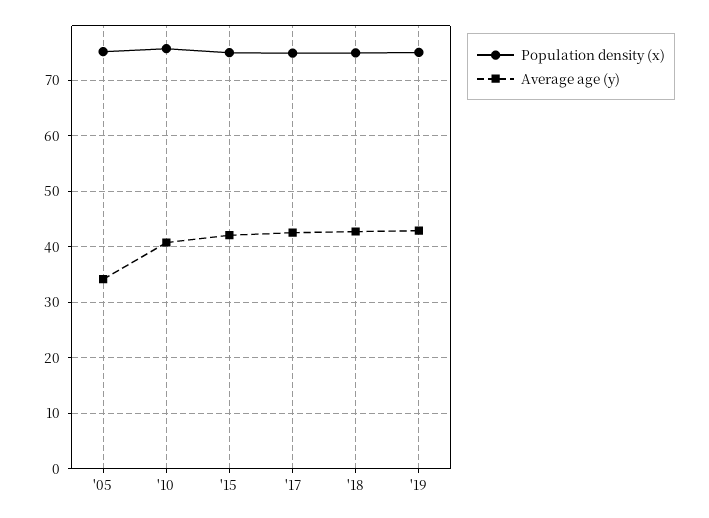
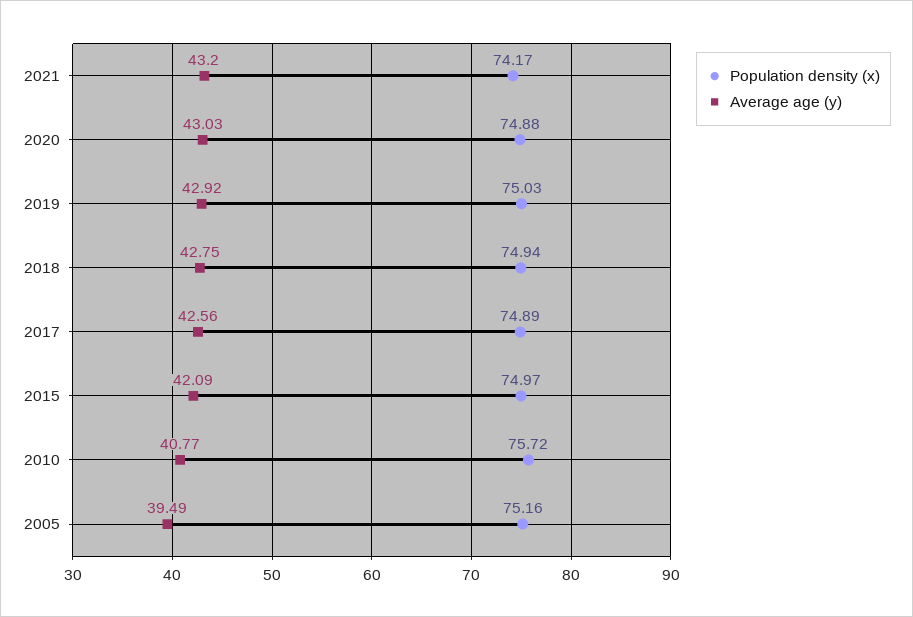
Average age (y), '05: 34 -> 39.49
Population density (x), 2021: none -> 74.17
Average age (y), 2021: none -> 43.2
Population density (x), 2020: none -> 74.88
Average age (y), 2020: none -> 43.03

